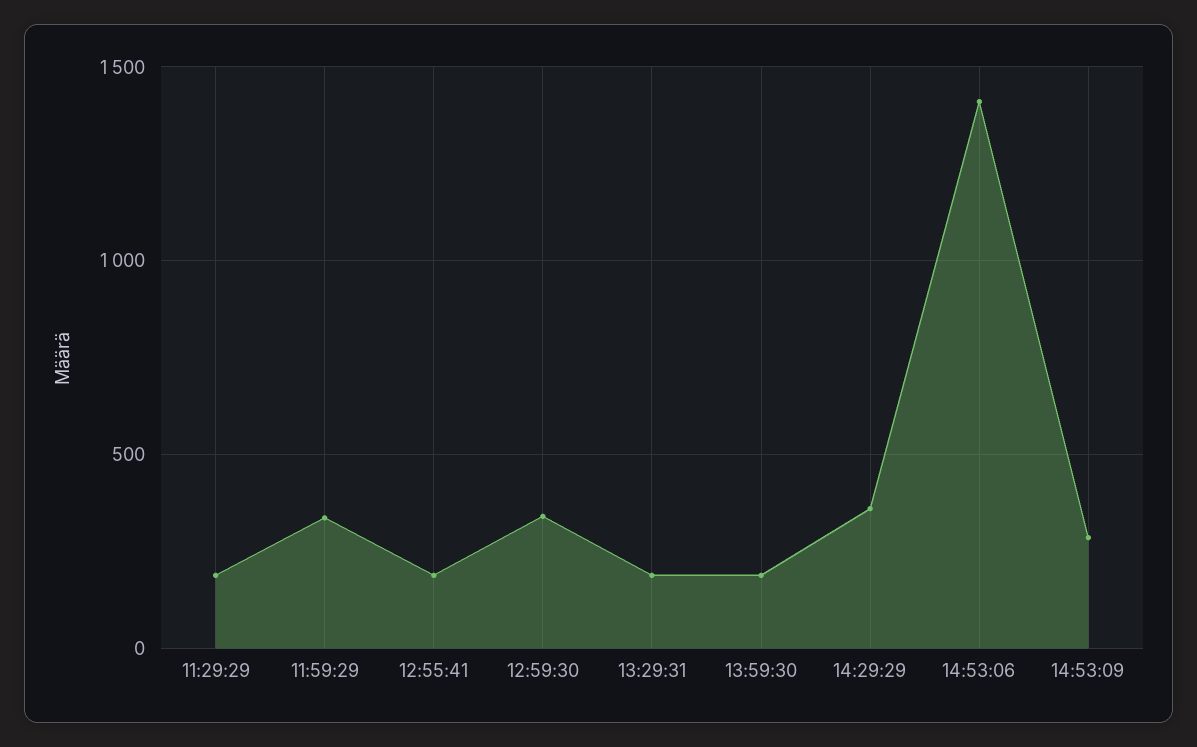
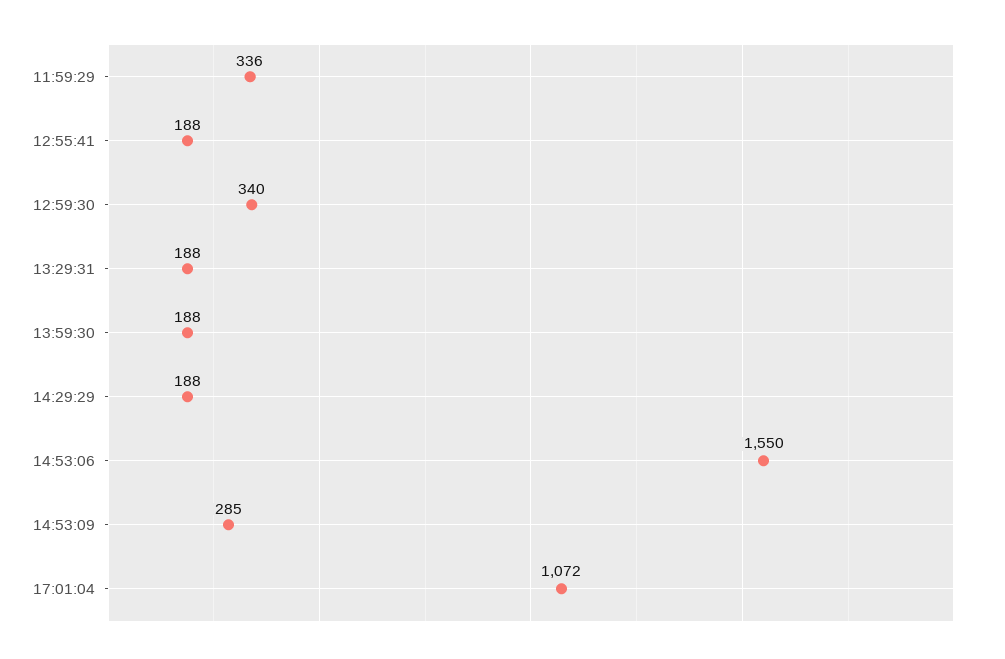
11:29:29: 200 -> none
14:29:29: 350 -> 188
14:53:06: 1400 -> 1550
17:01:04: none -> 1072

